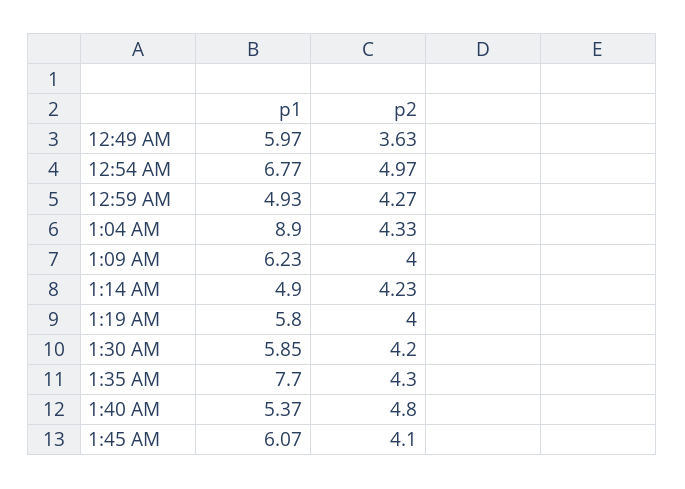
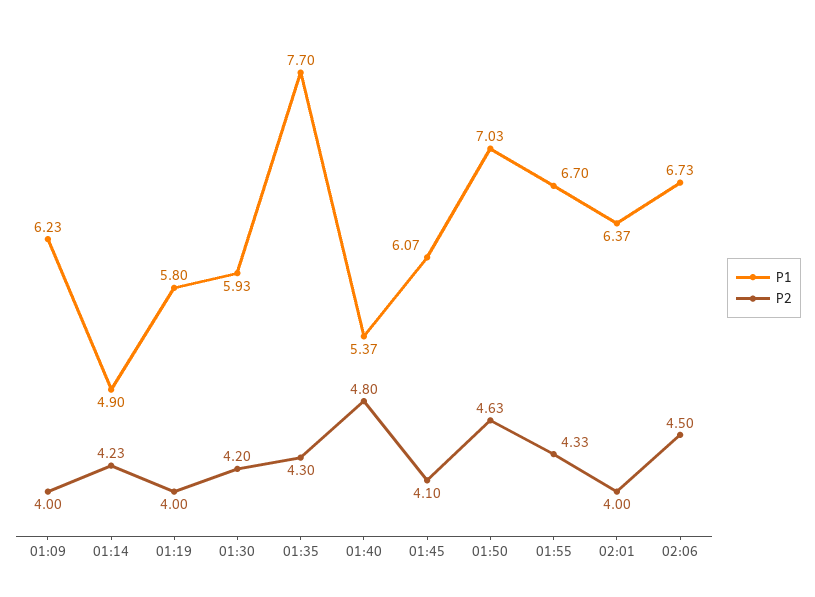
p1, 12:49 AM: 5.97 -> none
p2, 12:49 AM: 3.63 -> none
p1, 12:54 AM: 6.77 -> none
p2, 12:54 AM: 4.97 -> none
p1, 12:59 AM: 4.93 -> none
p2, 12:59 AM: 4.27 -> none
p1, 1:04 AM: 8.9 -> none
p2, 1:04 AM: 4.33 -> none
p1, 1:30 AM: 5.85 -> 5.93
p1, 01:50: none -> 7.03
p2, 01:50: none -> 4.63
p1, 01:55: none -> 6.7
p2, 01:55: none -> 4.33
p1, 02:01: none -> 6.37
p2, 02:01: none -> 4
p1, 02:06: none -> 6.73
p2, 02:06: none -> 4.5

